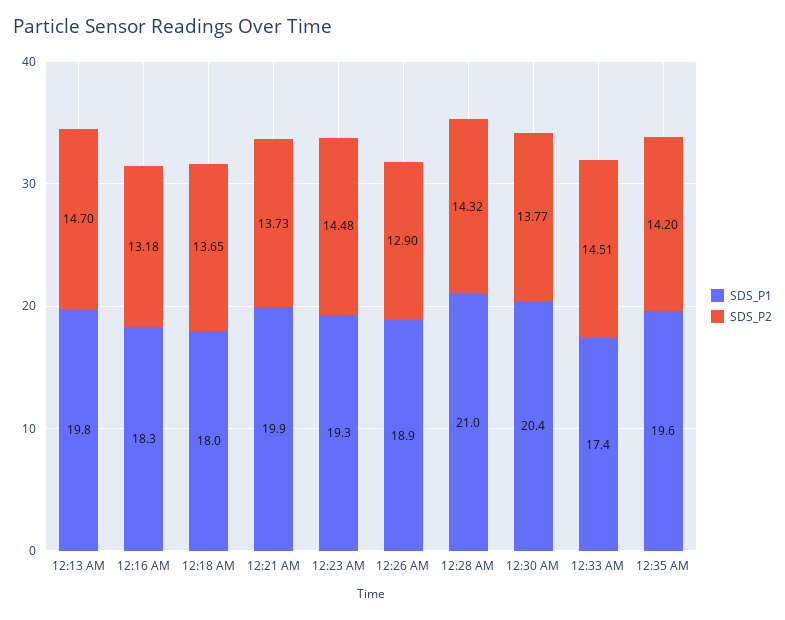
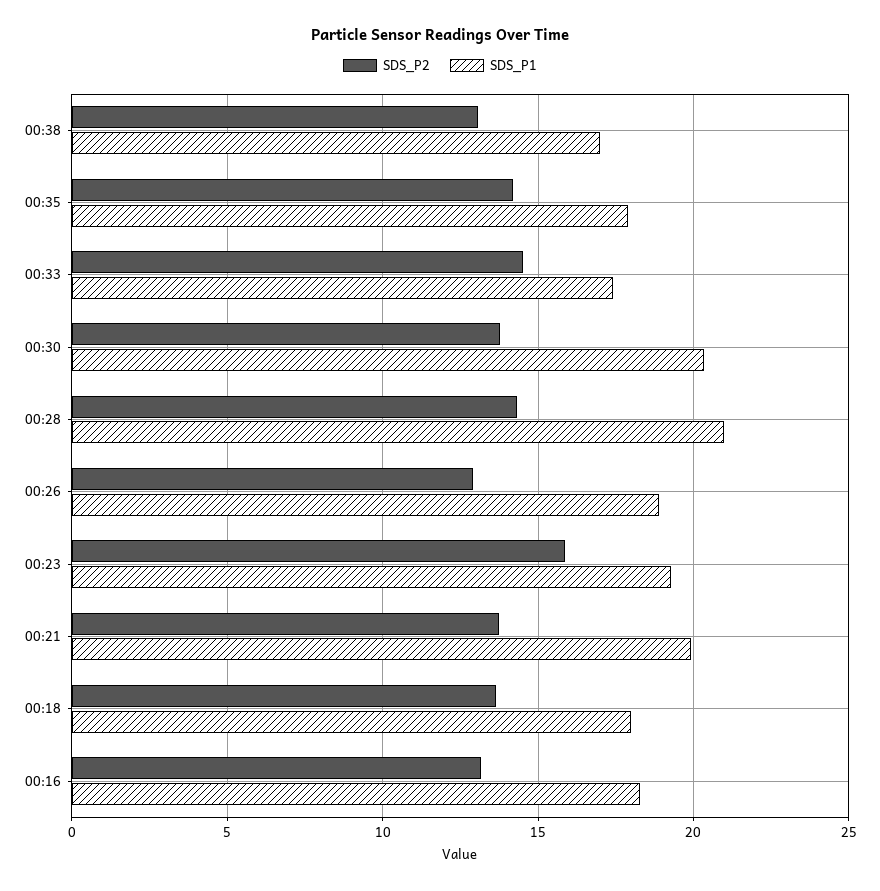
SDS_P1, 12:13 AM: 19.8 -> none
SDS_P2, 12:13 AM: 14.7 -> none
SDS_P2, 12:23 AM: 14.48 -> 16
SDS_P1, 12:35 AM: 19.6 -> 18
SDS_P2, 00:38: none -> 13
SDS_P1, 00:38: none -> 17

